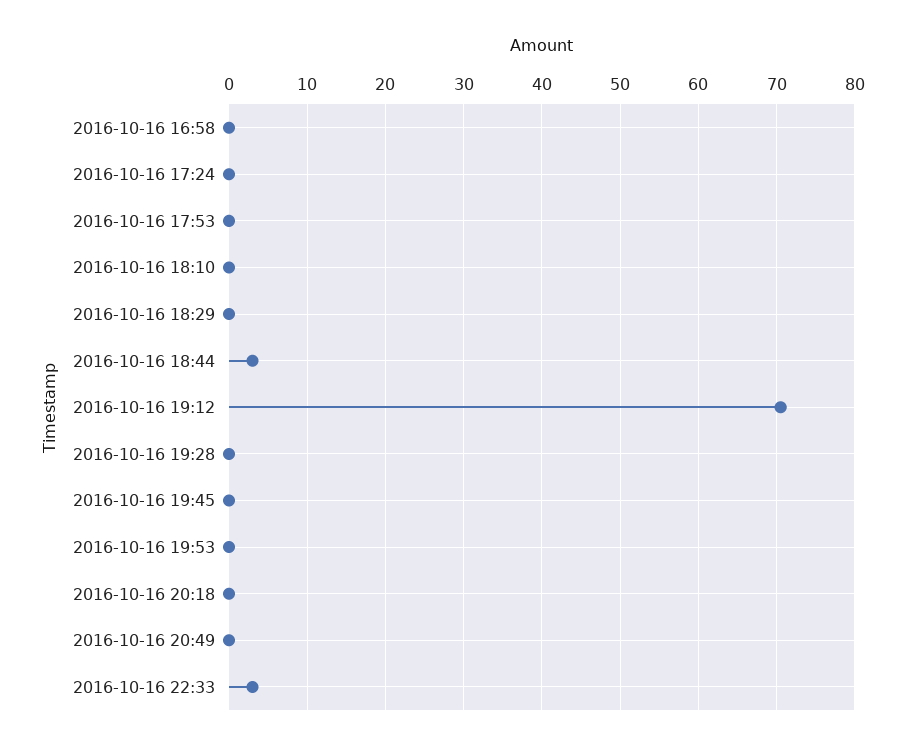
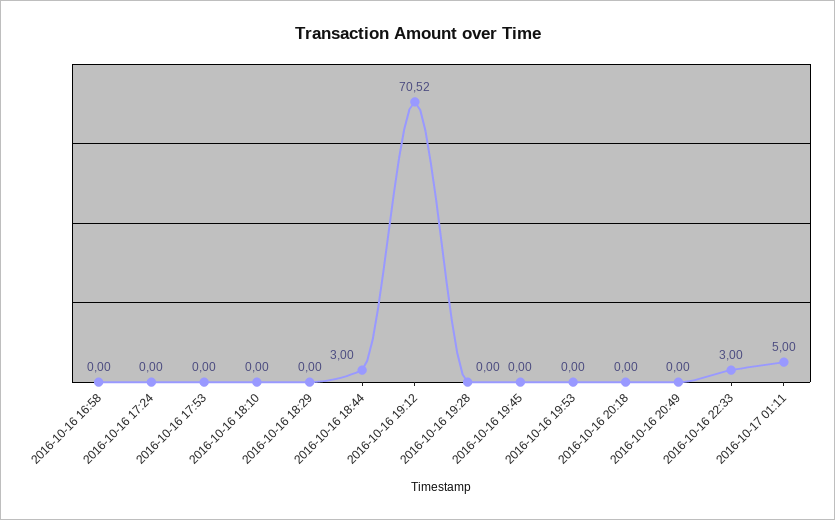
2016-10-17 01:11: none -> 5

